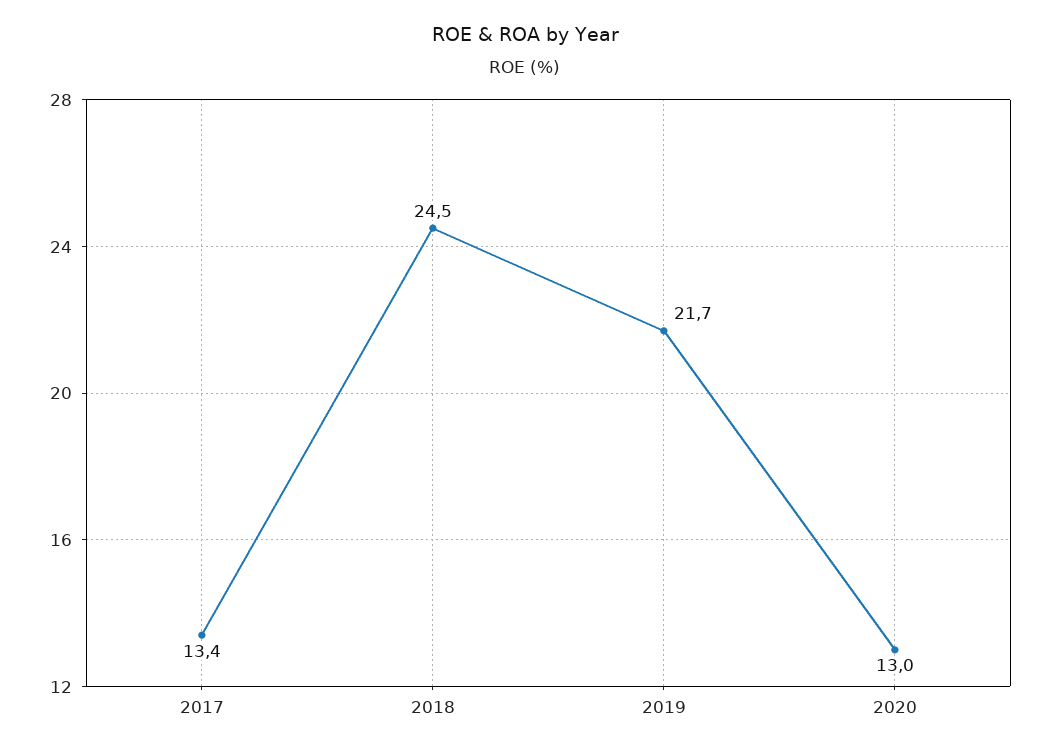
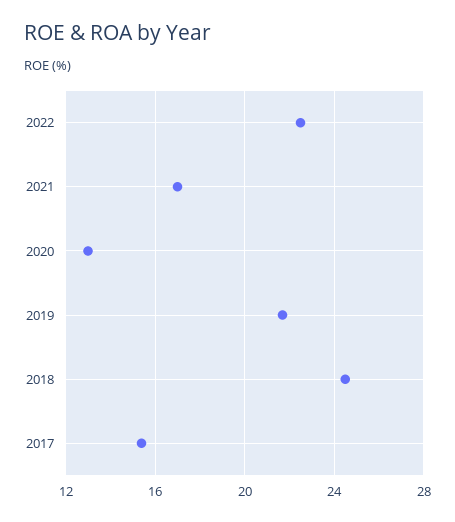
2017: 13.4 -> 15.5
2022: none -> 22.5
2021: none -> 17

